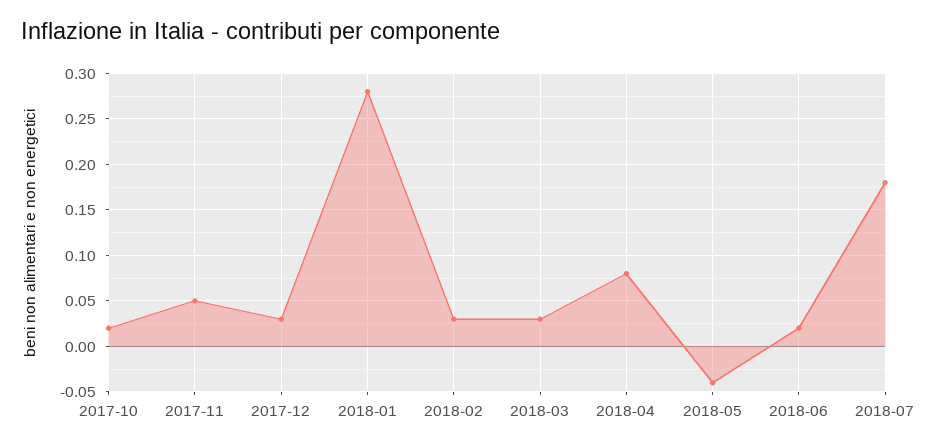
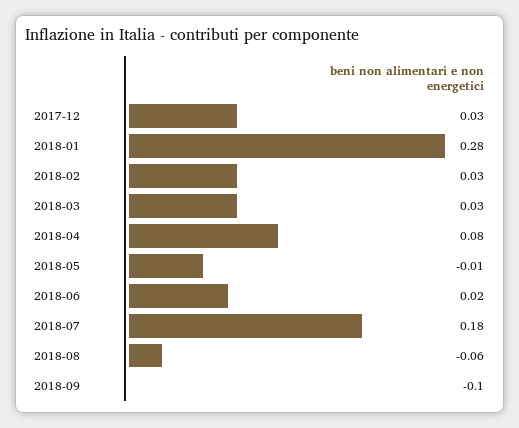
2017-10: 0.02 -> none
2017-11: 0.05 -> none
2018-05: -0.04 -> -0.01
2018-08: none -> -0.06
2018-09: none -> -0.1

